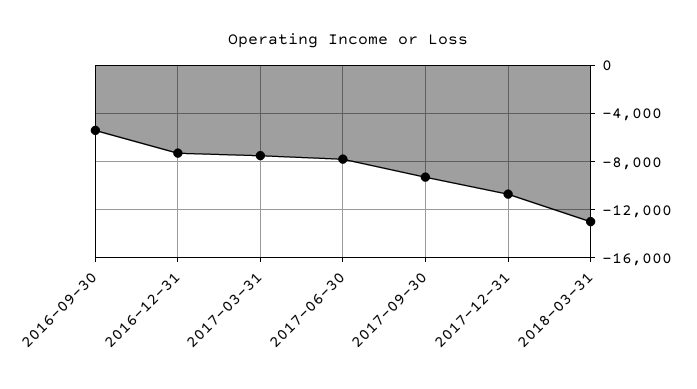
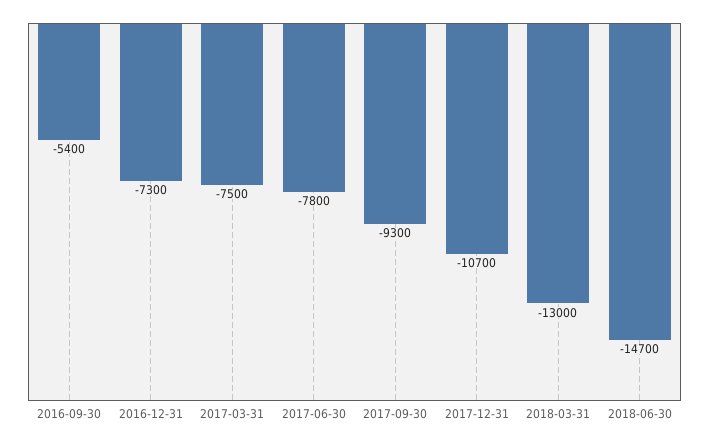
2018-06-30: none -> -14700

